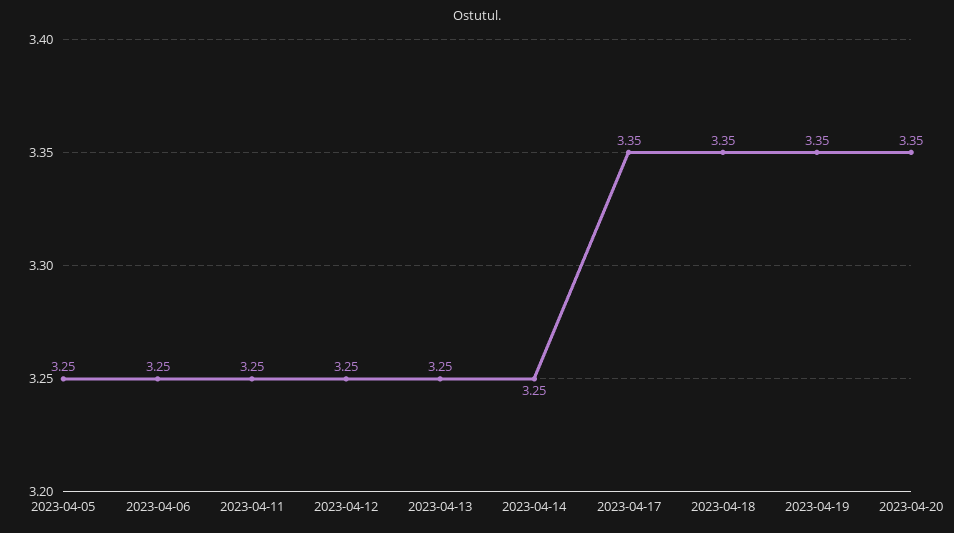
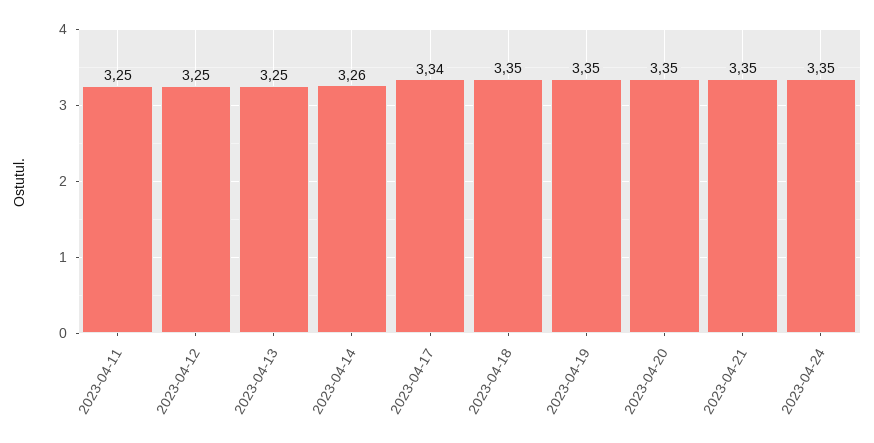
2023-04-05: 3.25 -> none
2023-04-06: 3.25 -> none
2023-04-14: 3.25 -> 3.26
2023-04-17: 3.35 -> 3.34
2023-04-21: none -> 3.35
2023-04-24: none -> 3.35

